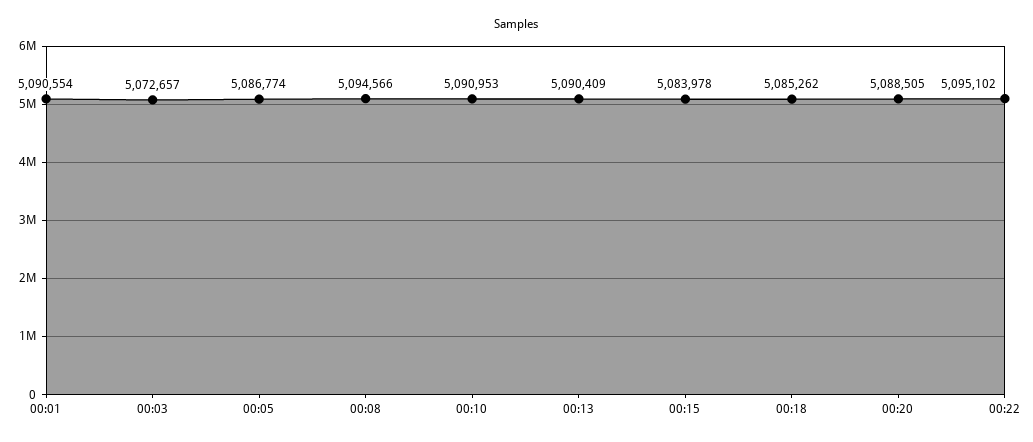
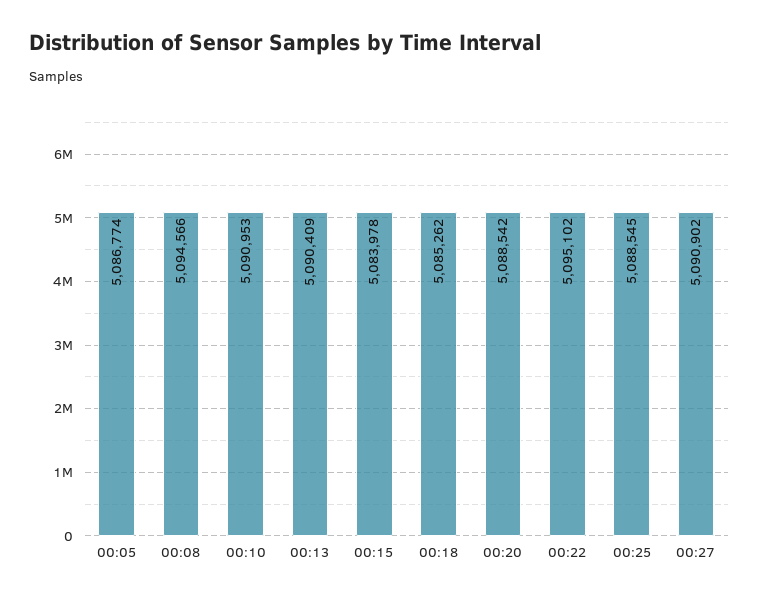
00:01: 5090554 -> none
00:03: 5072657 -> none
00:20: 5088505 -> 5088542
00:25: none -> 5088545
00:27: none -> 5090902

